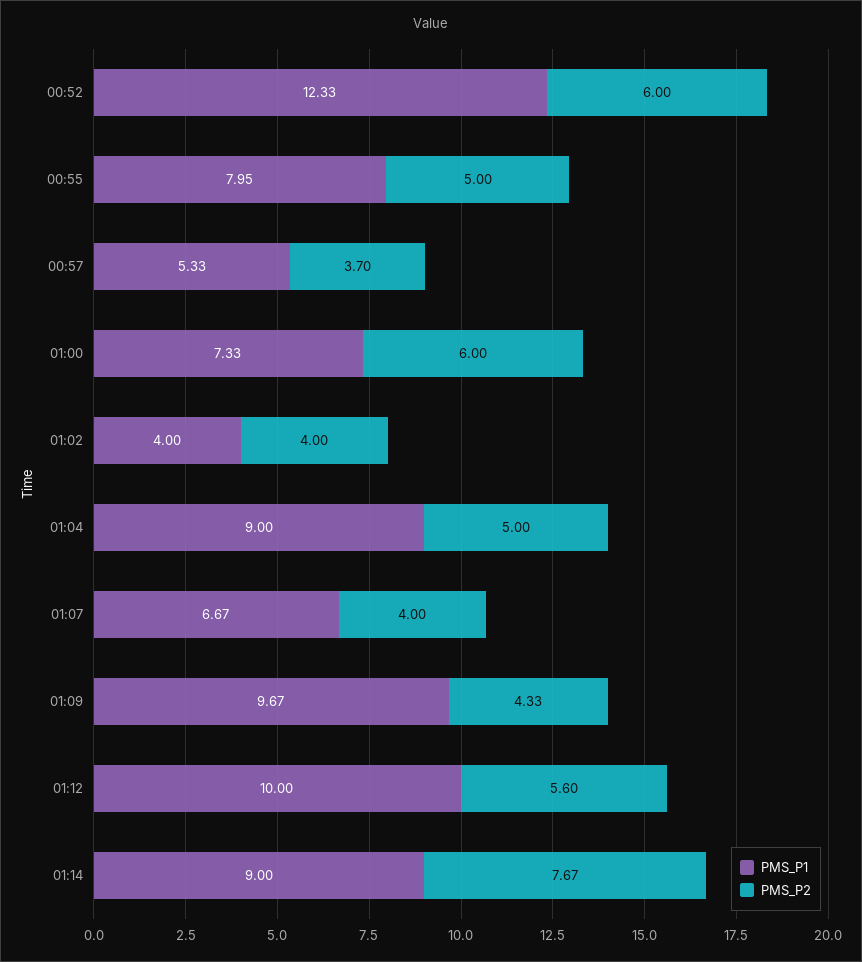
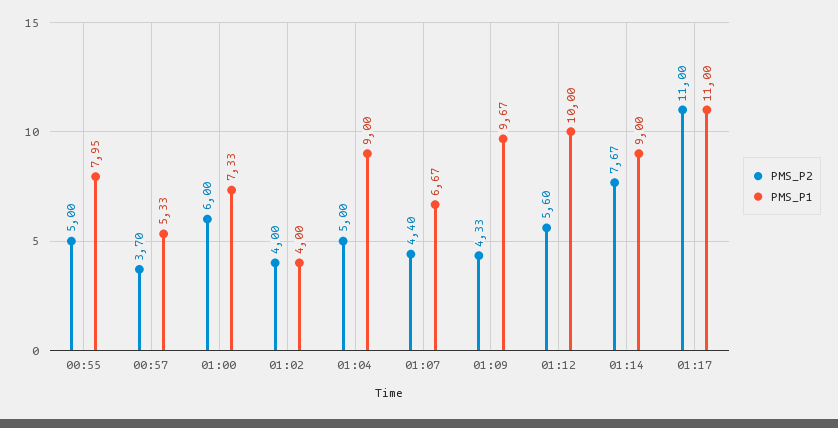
PMS_P1, 00:52: 12.33 -> none
PMS_P2, 00:52: 6 -> none
PMS_P2, 01:07: 4 -> 4.4
PMS_P2, 01:17: none -> 11
PMS_P1, 01:17: none -> 11

